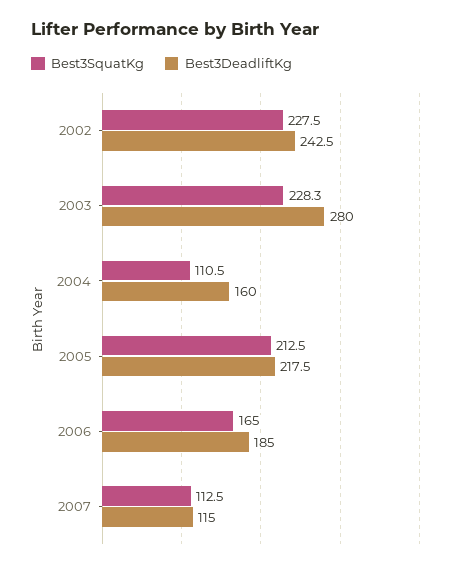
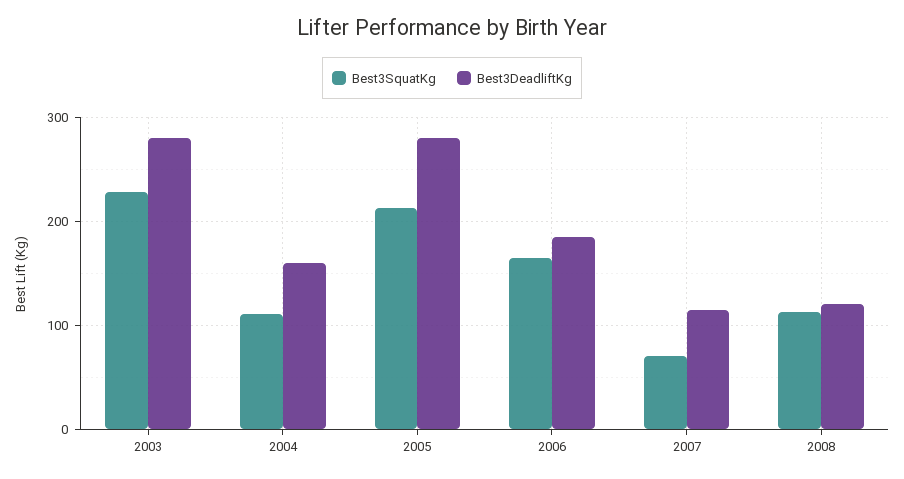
Best3SquatKg, 2002: 227.5 -> none
Best3DeadliftKg, 2002: 242.5 -> none
Best3DeadliftKg, 2005: 217.5 -> 280
Best3SquatKg, 2007: 112.5 -> 70
Best3SquatKg, 2008: none -> 110
Best3DeadliftKg, 2008: none -> 120

